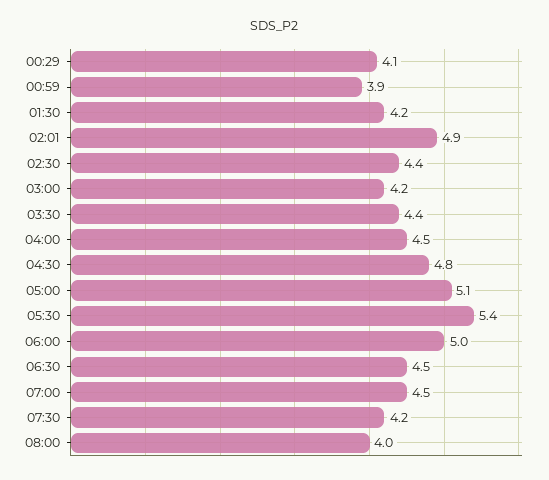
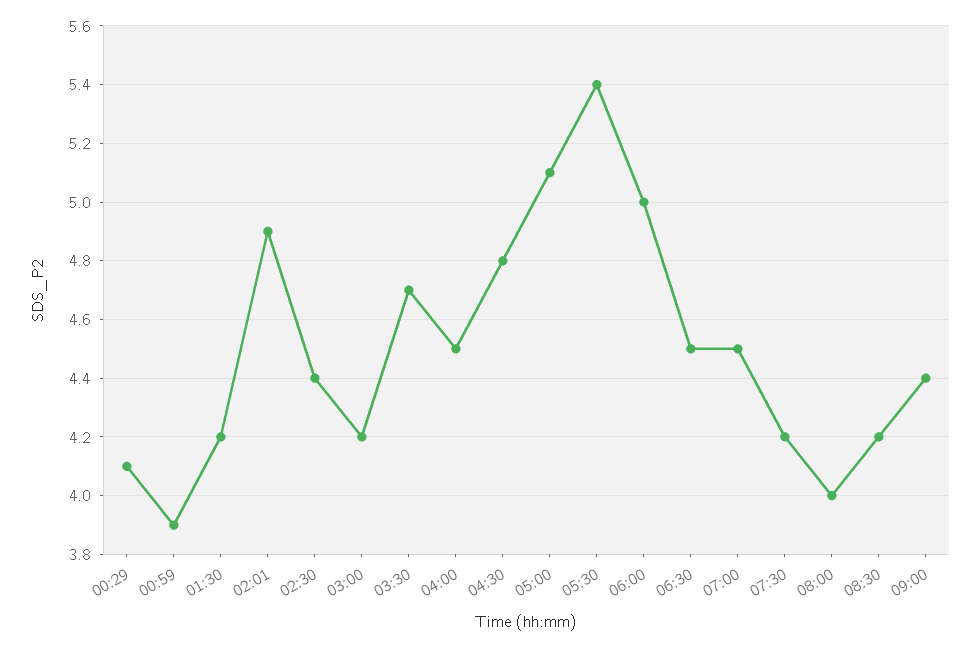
03:30: 4.4 -> 4.7
08:30: none -> 4.2
09:00: none -> 4.4

